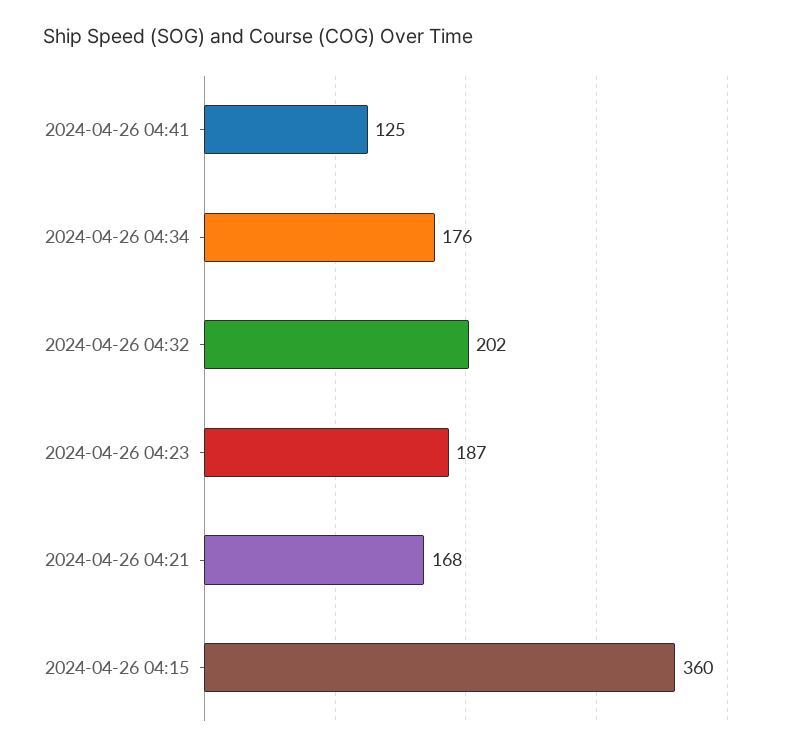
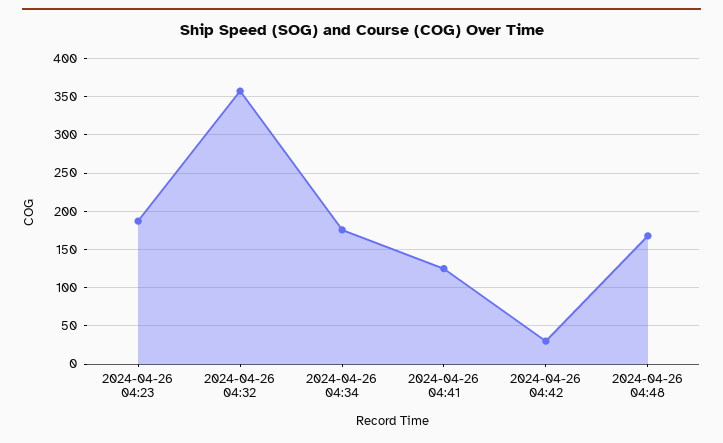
2024-04-26 04:32: 202 -> 360
2024-04-26 04:21: 168 -> none
2024-04-26 04:15: 360 -> none
2024-04-26 04:42: none -> 30
2024-04-26 04:48: none -> 170

